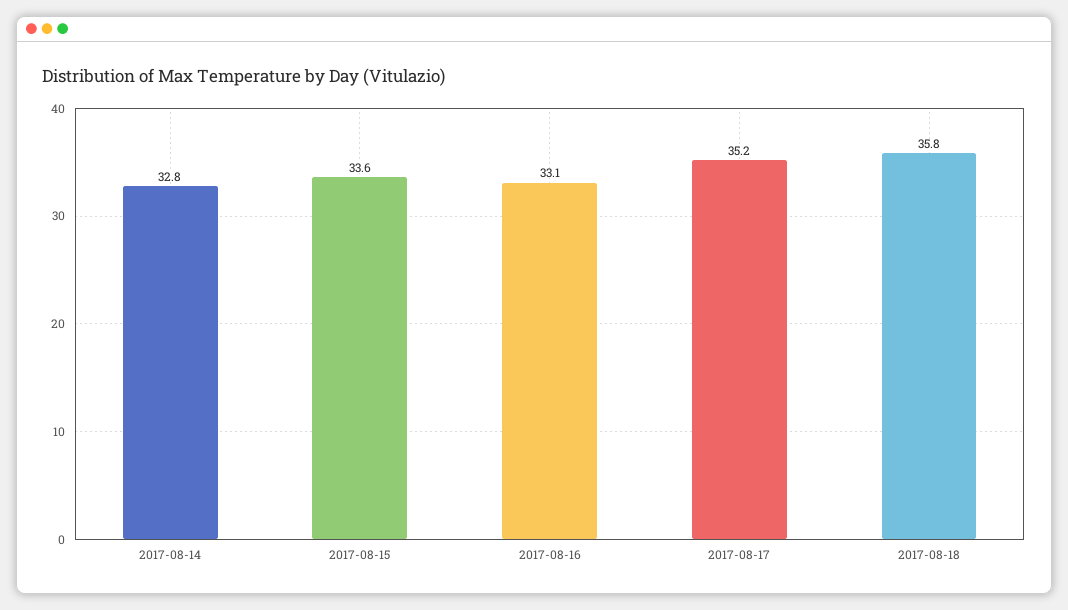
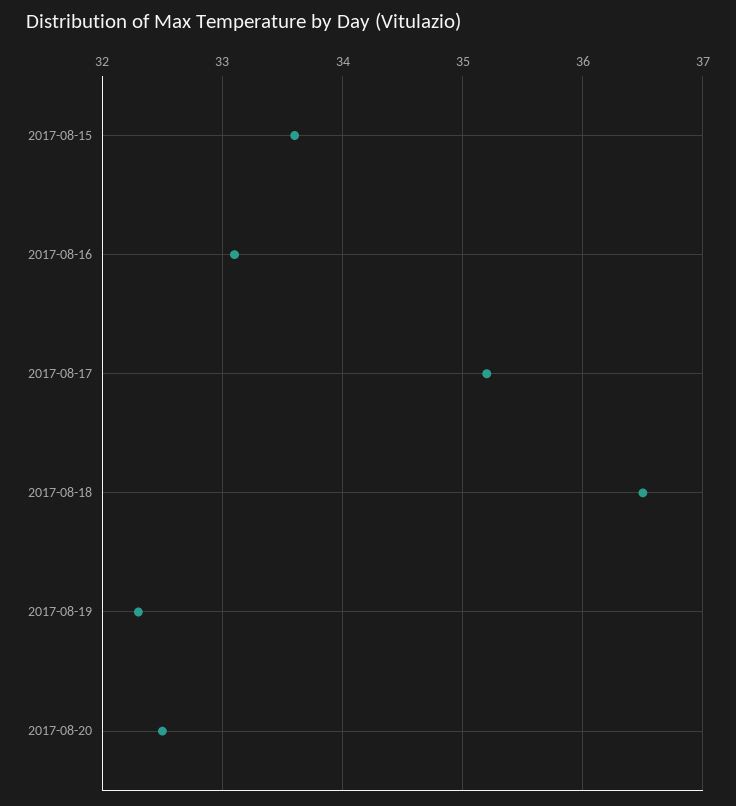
2017-08-14: 32.8 -> none
2017-08-18: 35.8 -> 36.5
2017-08-19: none -> 32.3
2017-08-20: none -> 32.5

